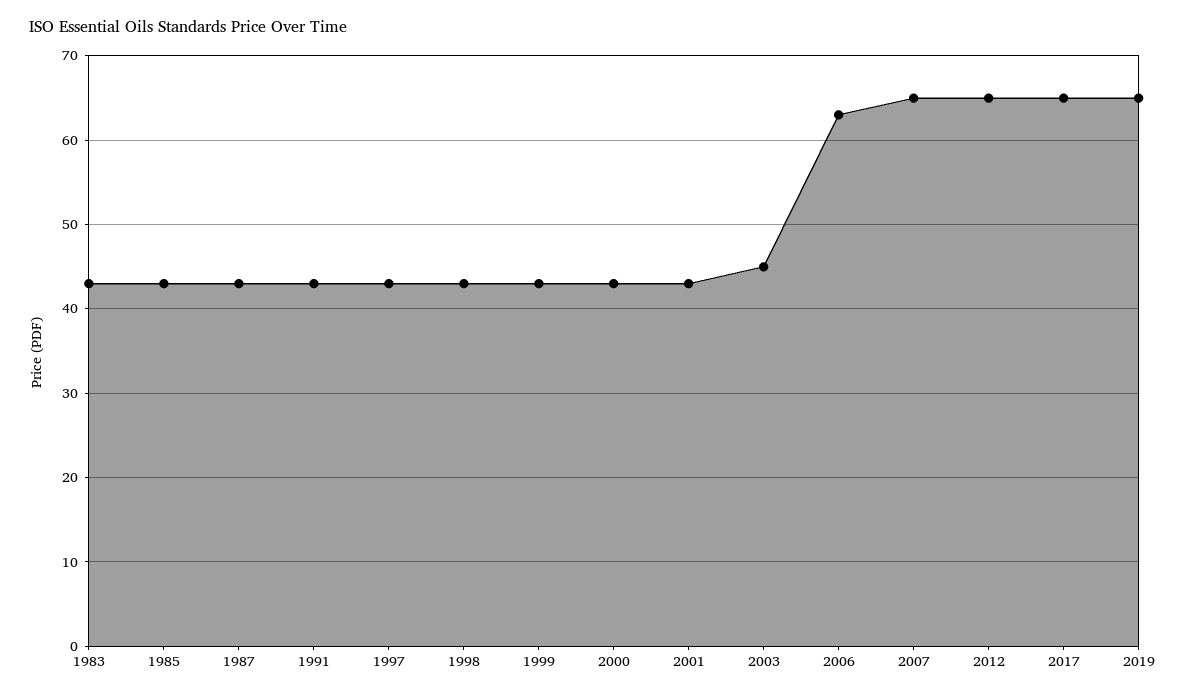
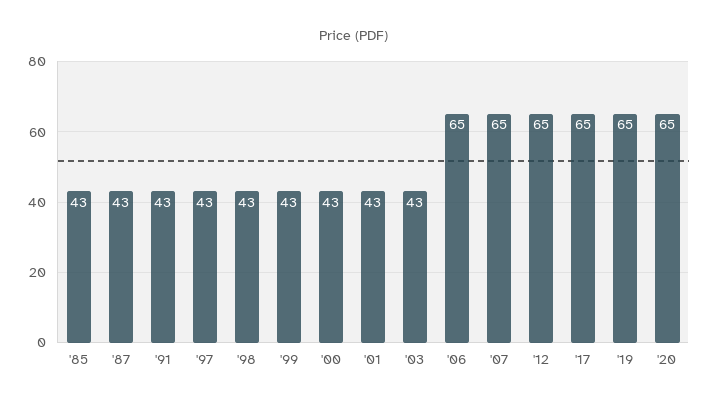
1983: 43 -> none
2003: 45 -> 43
2006: 63 -> 65
'20: none -> 65

